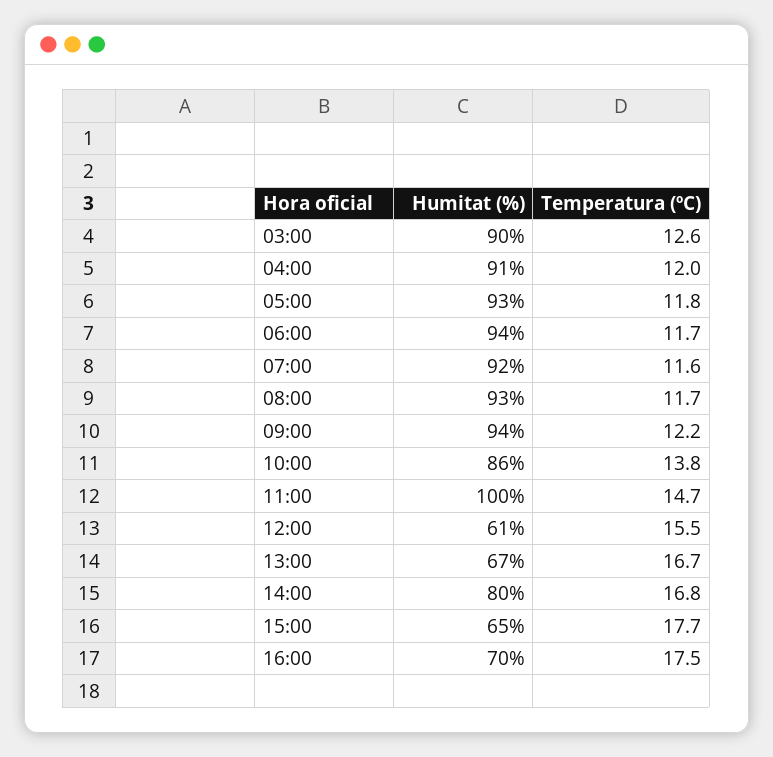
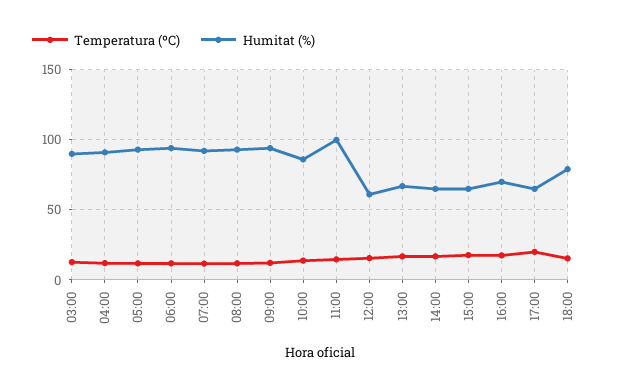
Humitat (%), 14:00: 80 -> 65
Temperatura (ºC), 17:00: none -> 20
Humitat (%), 17:00: none -> 65
Temperatura (ºC), 18:00: none -> 15
Humitat (%), 18:00: none -> 80

